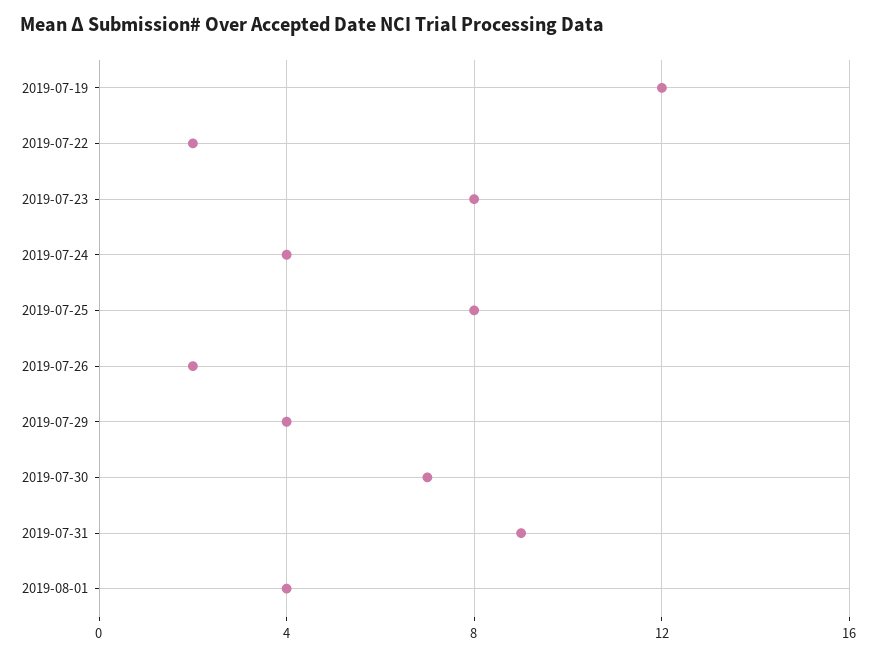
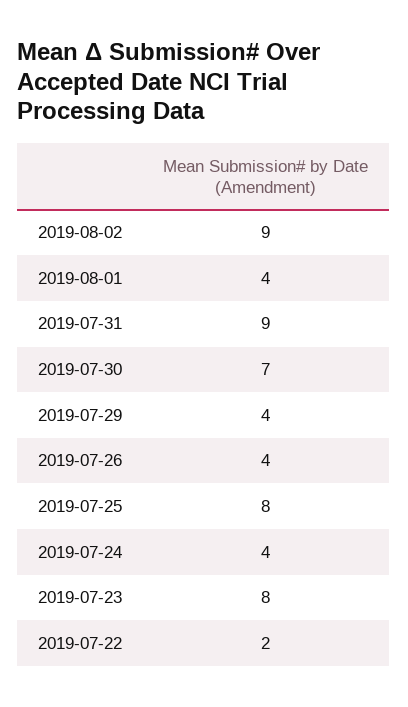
2019-07-19: 12 -> none
2019-07-26: 2 -> 4
2019-08-02: none -> 9

